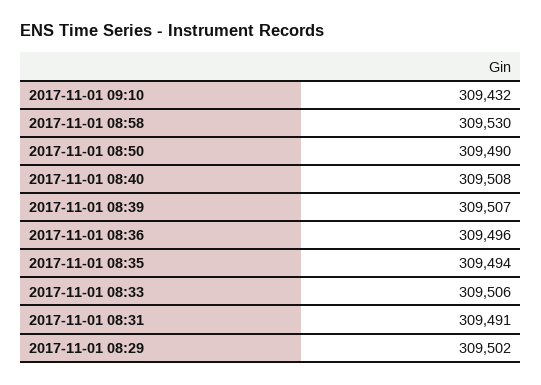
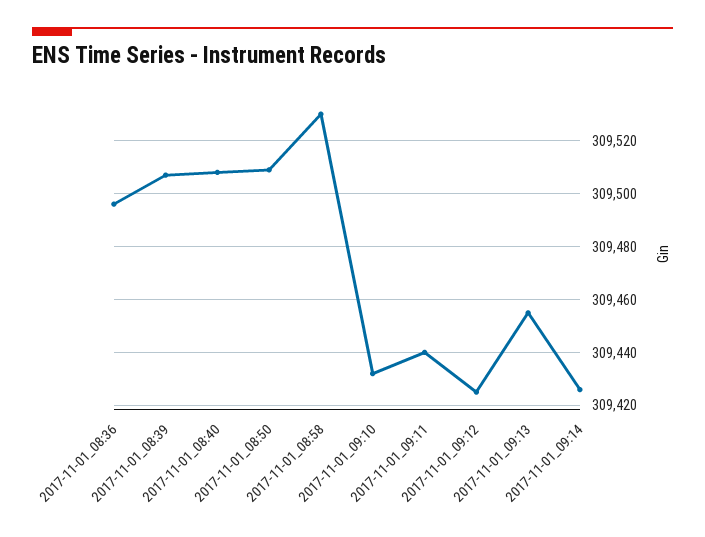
2017-11-01 08:50: 309490 -> 309510
2017-11-01 08:35: 309494 -> none
2017-11-01 08:33: 309506 -> none
2017-11-01 08:31: 309491 -> none
2017-11-01 08:29: 309502 -> none
2017-11-01_09:11: none -> 309440
2017-11-01_09:12: none -> 309425
2017-11-01_09:13: none -> 309455
2017-11-01_09:14: none -> 309425

